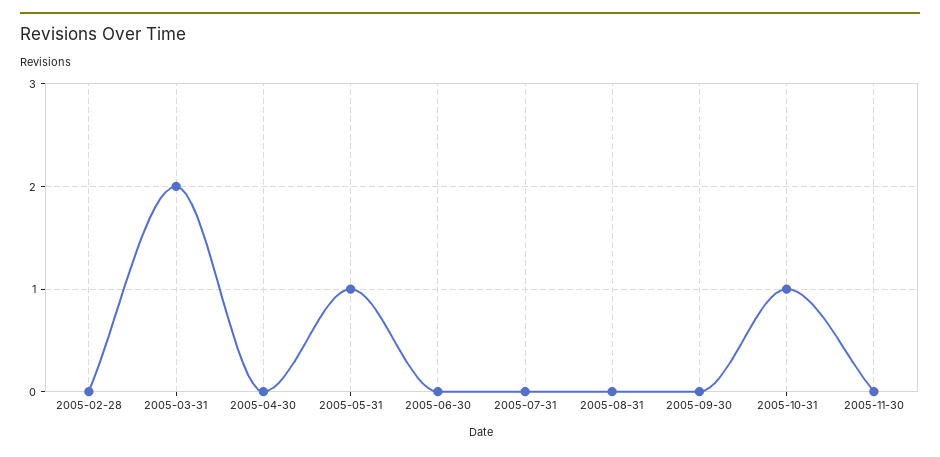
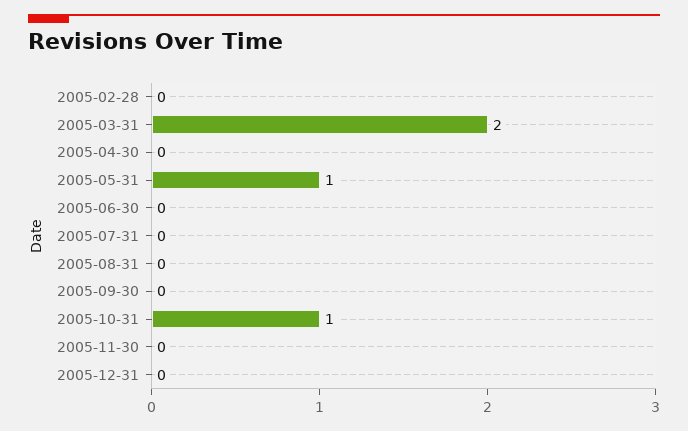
2005-12-31: none -> 0

